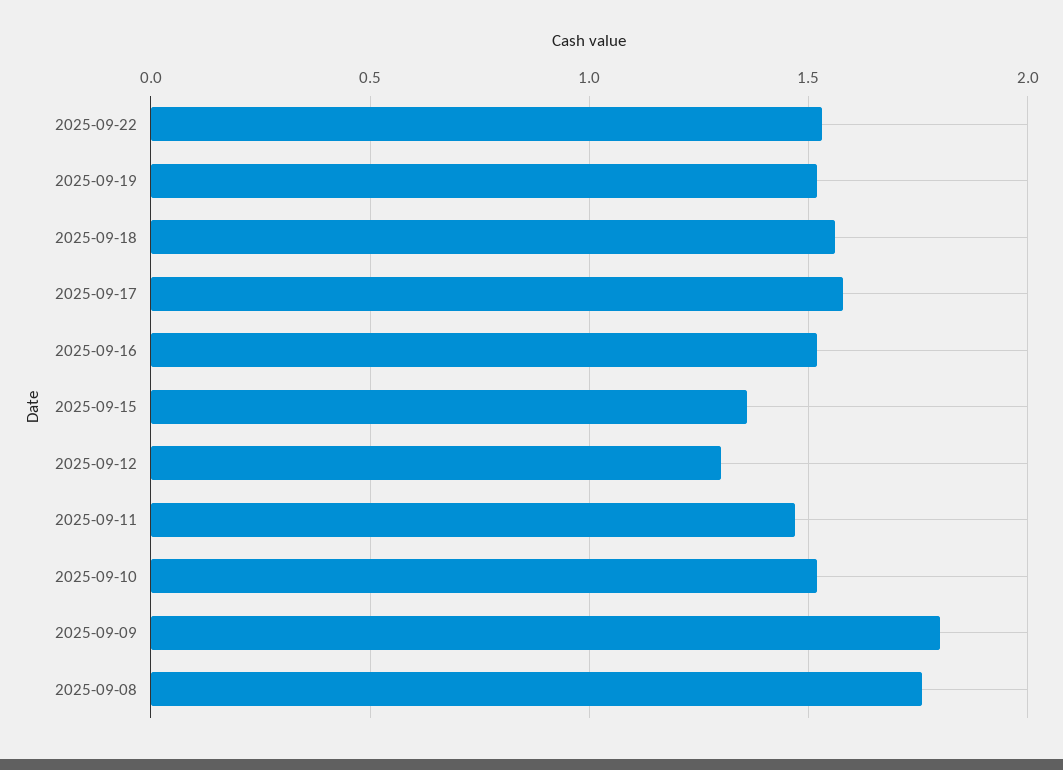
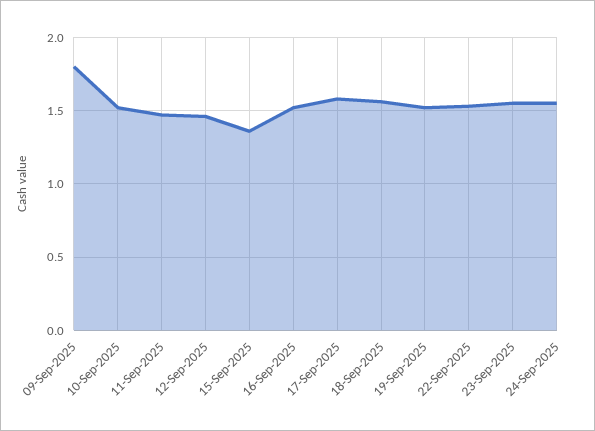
2025-09-12: 1.3 -> 1.45
2025-09-08: 1.75 -> none
23-Sep-2025: none -> 1.55
24-Sep-2025: none -> 1.55

